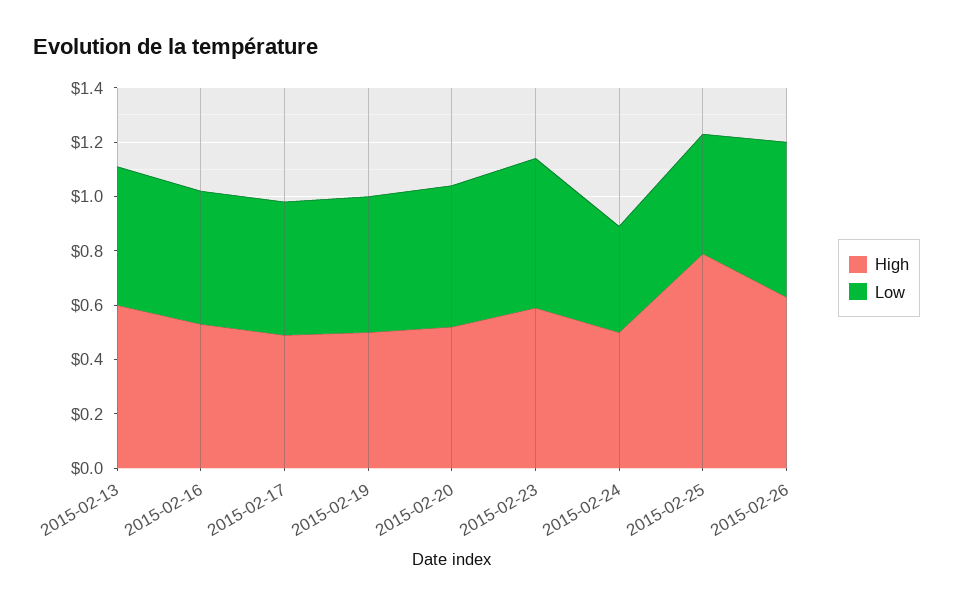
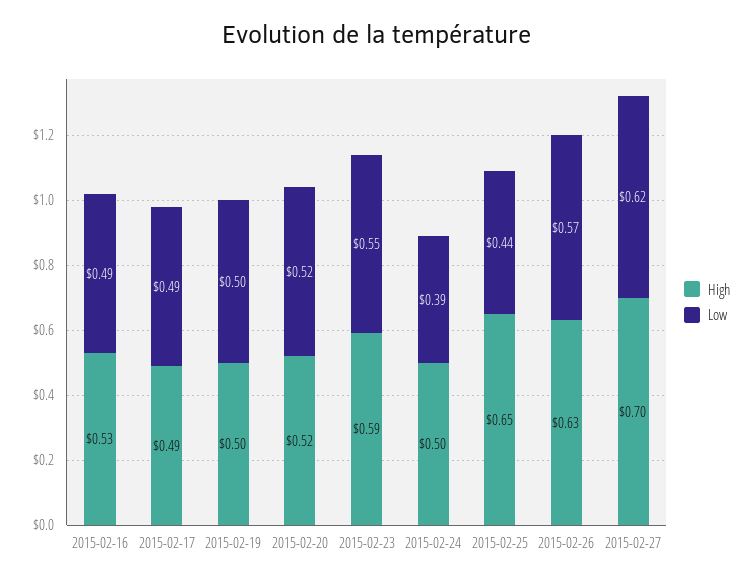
High, 2015-02-13: 0.6 -> none
Low, 2015-02-13: 0.5 -> none
High, 2015-02-25: 0.8 -> 0.65
High, 2015-02-27: none -> 0.7
Low, 2015-02-27: none -> 0.62

